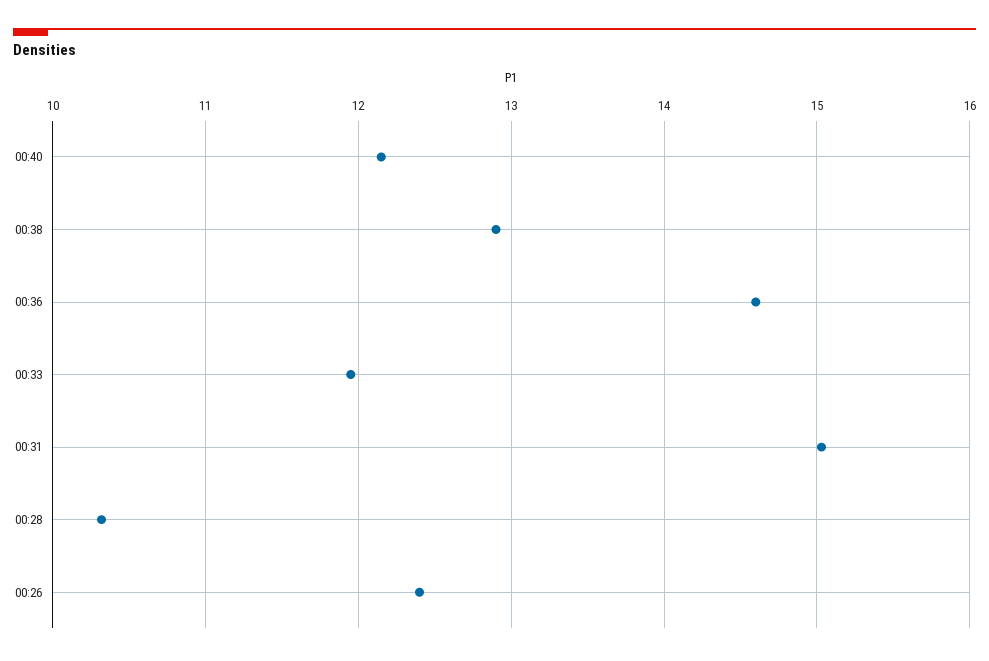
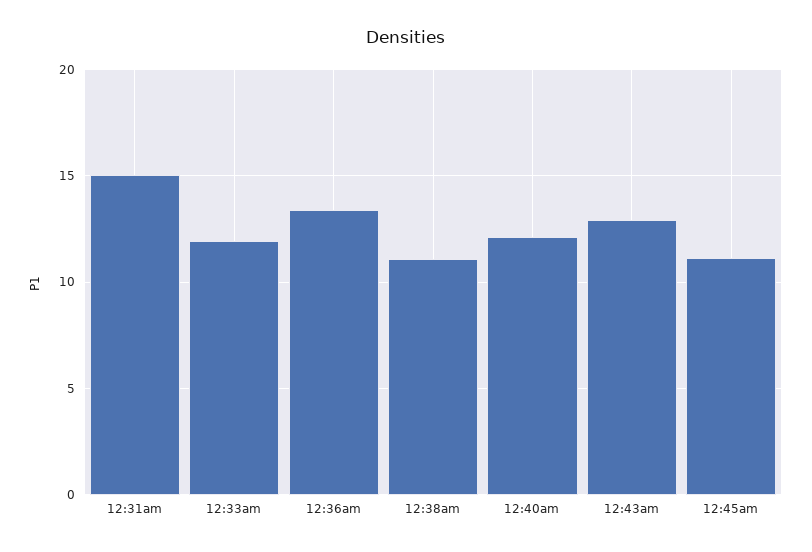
00:38: 12.9 -> 11
00:36: 14.6 -> 13.5
00:28: 10.3 -> none
00:26: 12.4 -> none
12:43am: none -> 13
12:45am: none -> 11

